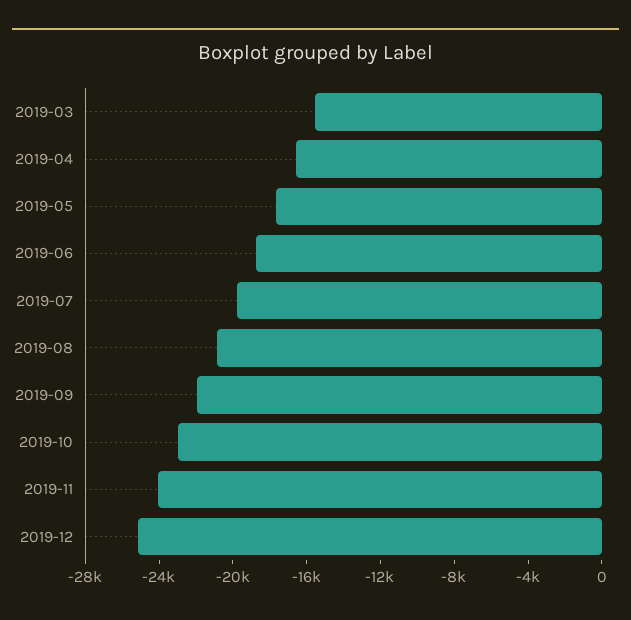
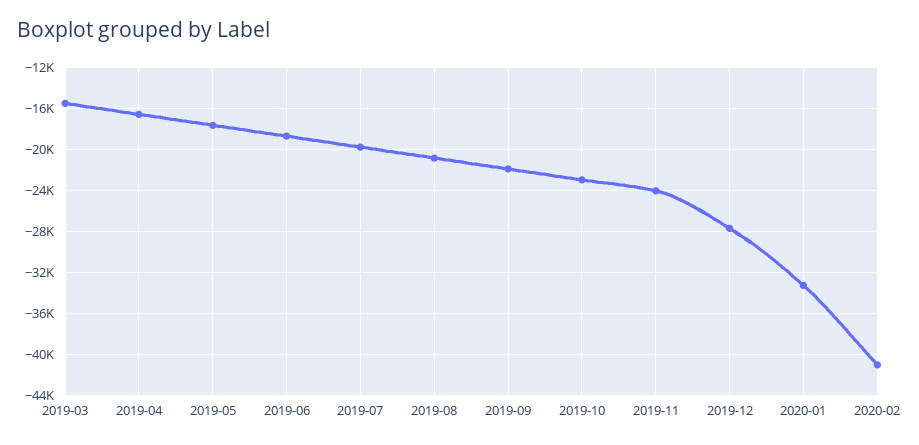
2019-12: -25000 -> -28000
2020-01: none -> -33000
2020-02: none -> -41000

